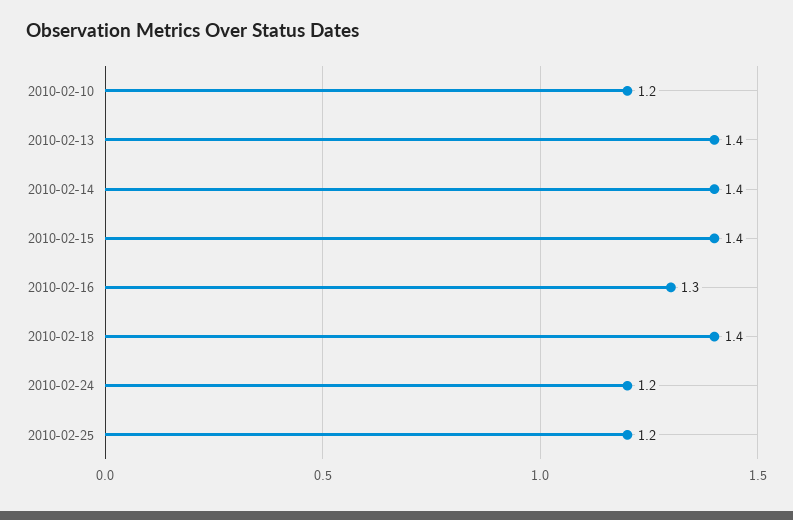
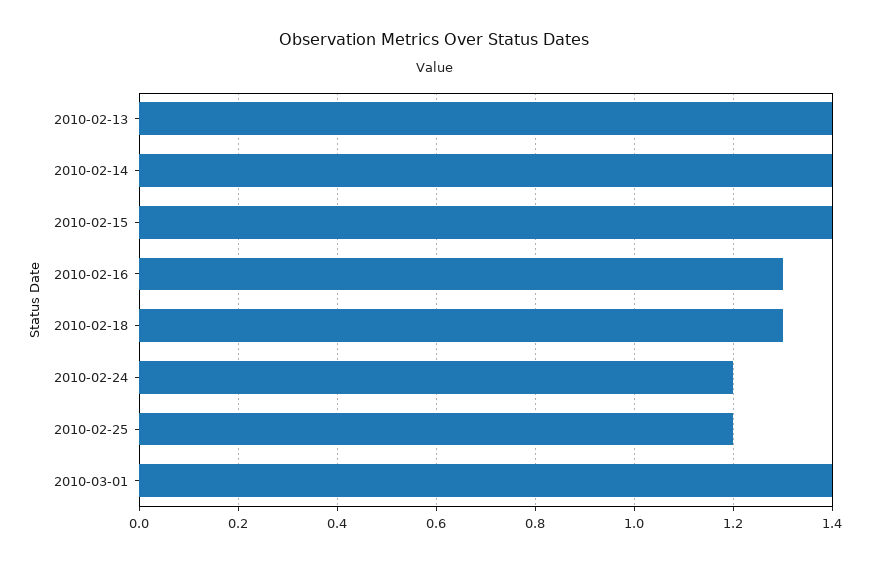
2010-02-10: 1.2 -> none
2010-02-18: 1.4 -> 1.3
2010-03-01: none -> 1.4

